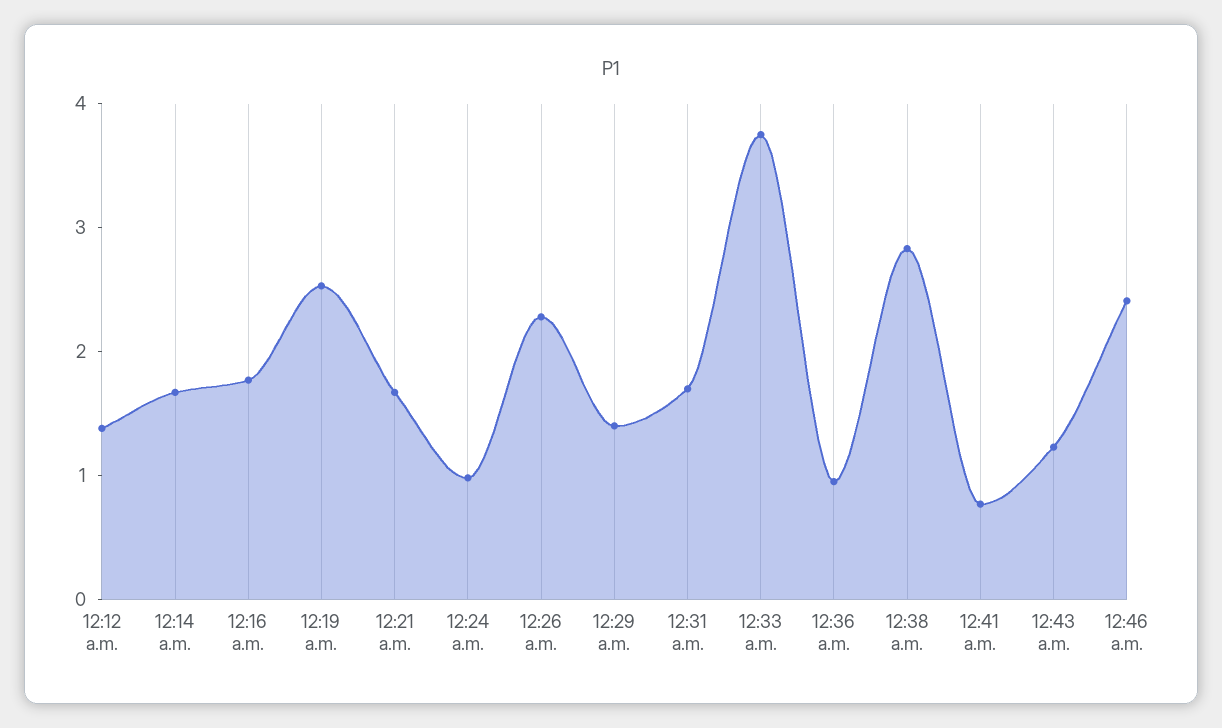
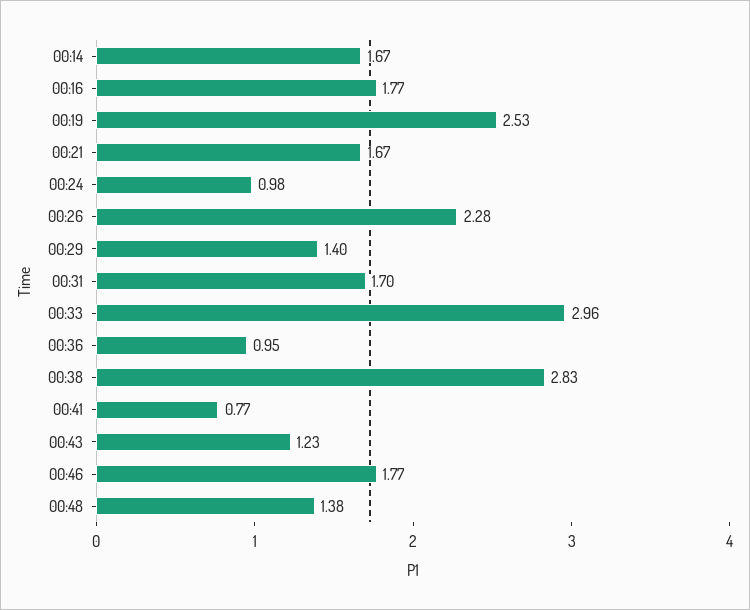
12:12 a.m.: 1.4 -> none
12:33 a.m.: 3.8 -> 2.96
12:46 a.m.: 2.4 -> 1.77
00:48: none -> 1.38

